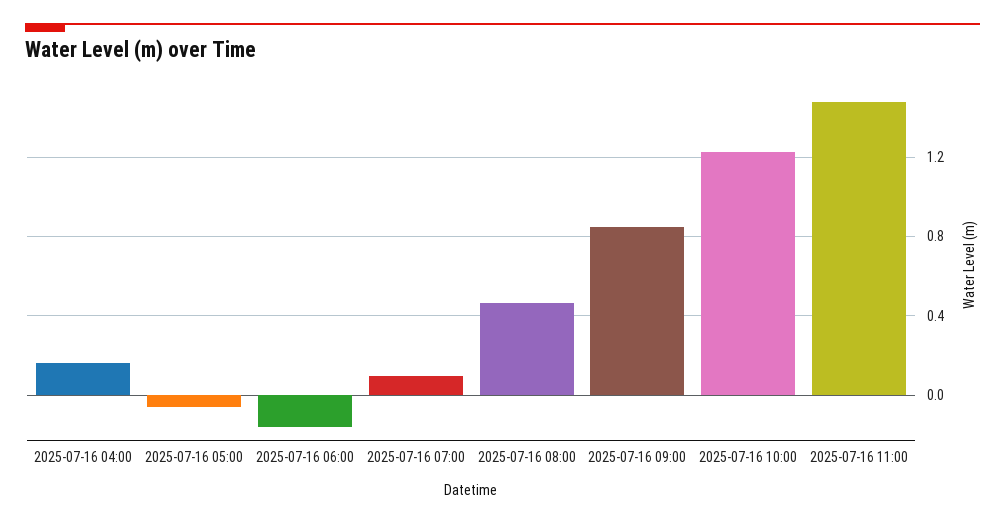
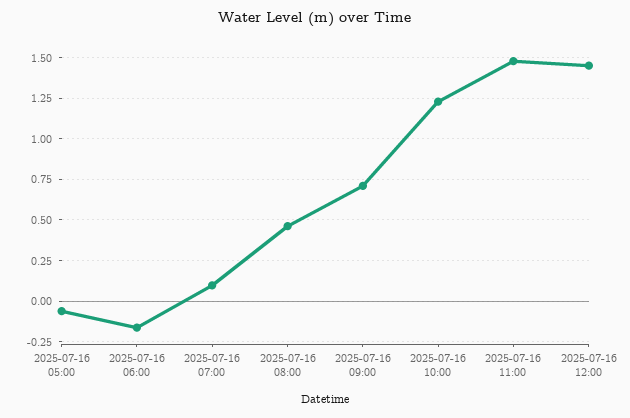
2025-07-16 04:00: 0.15 -> none
2025-07-16 09:00: 0.85 -> 0.7
2025-07-16 12:00: none -> 1.45

